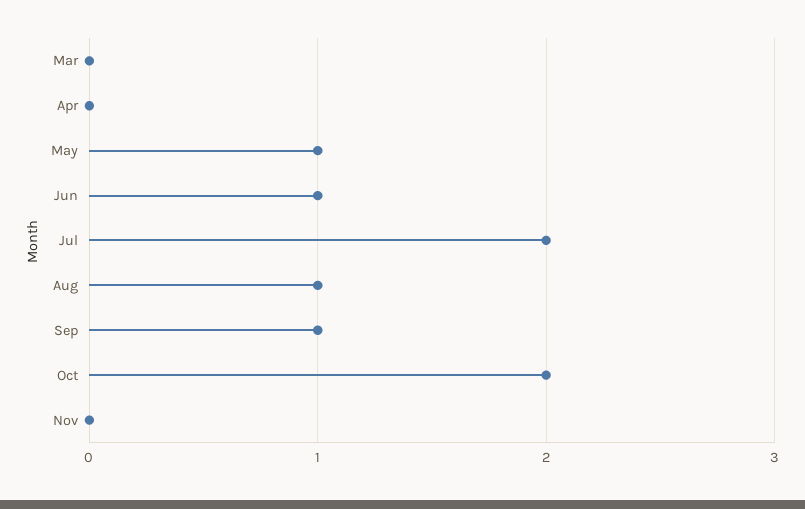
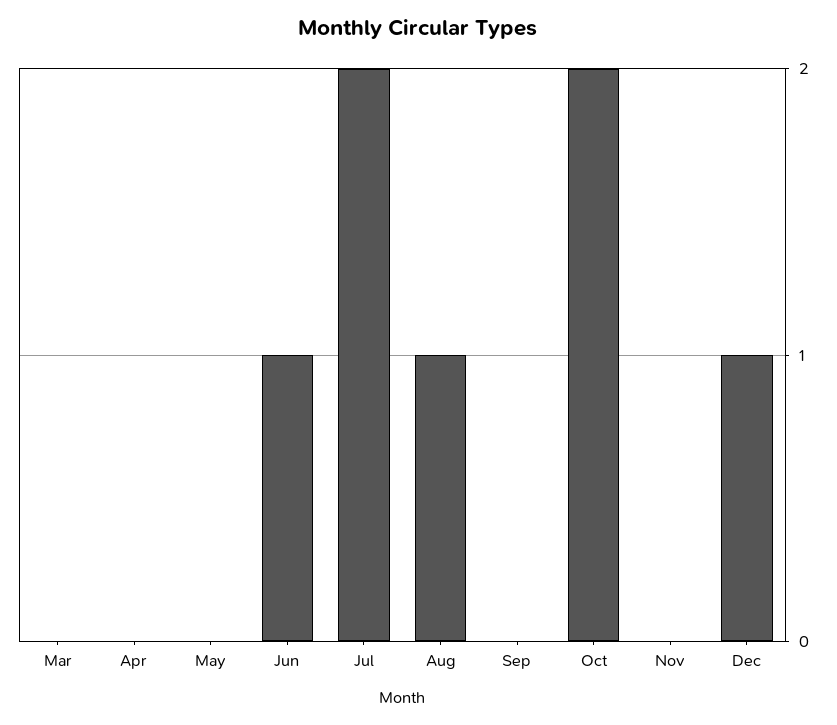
May: 1 -> 0
Sep: 1 -> 0
Dec: none -> 1

